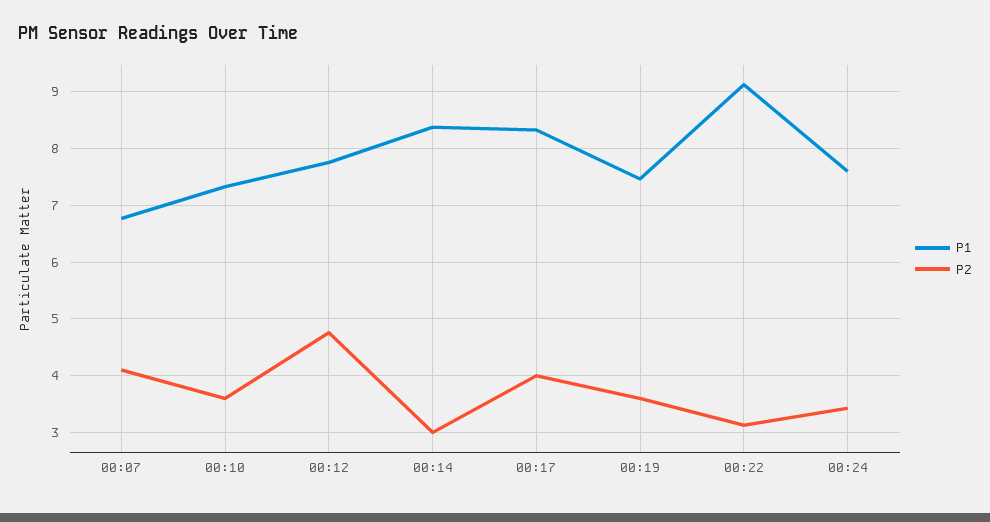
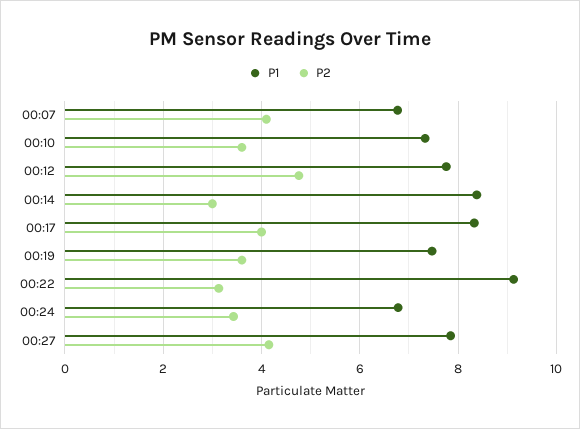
P1, 00:24: 7.6 -> 6.8
P1, 00:27: none -> 7.8
P2, 00:27: none -> 4.2

